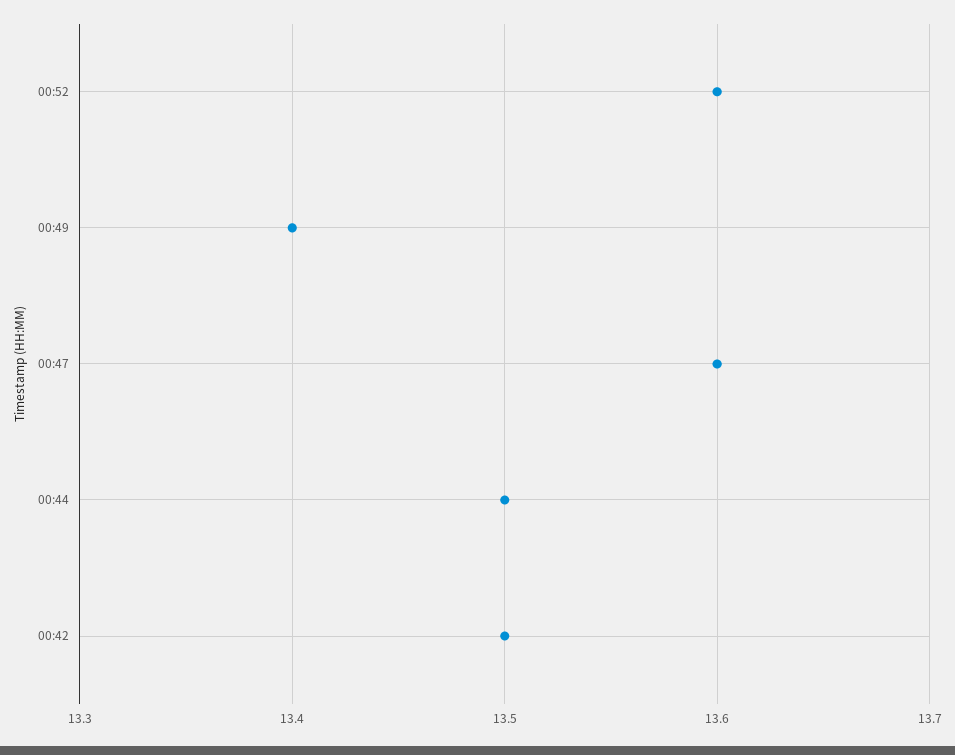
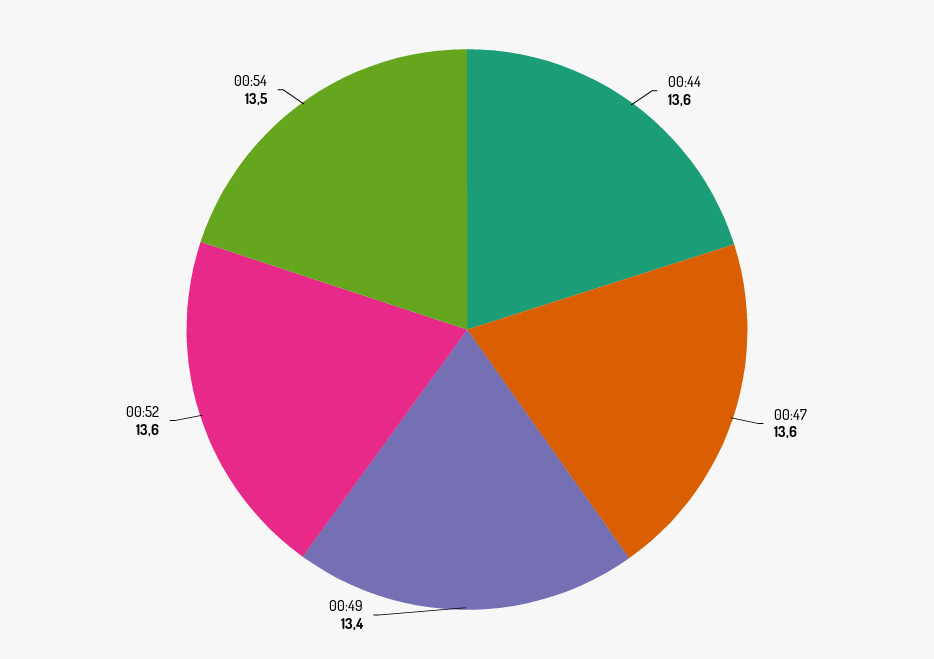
00:44: 13.5 -> 13.6
00:42: 13.5 -> none
00:54: none -> 13.5

